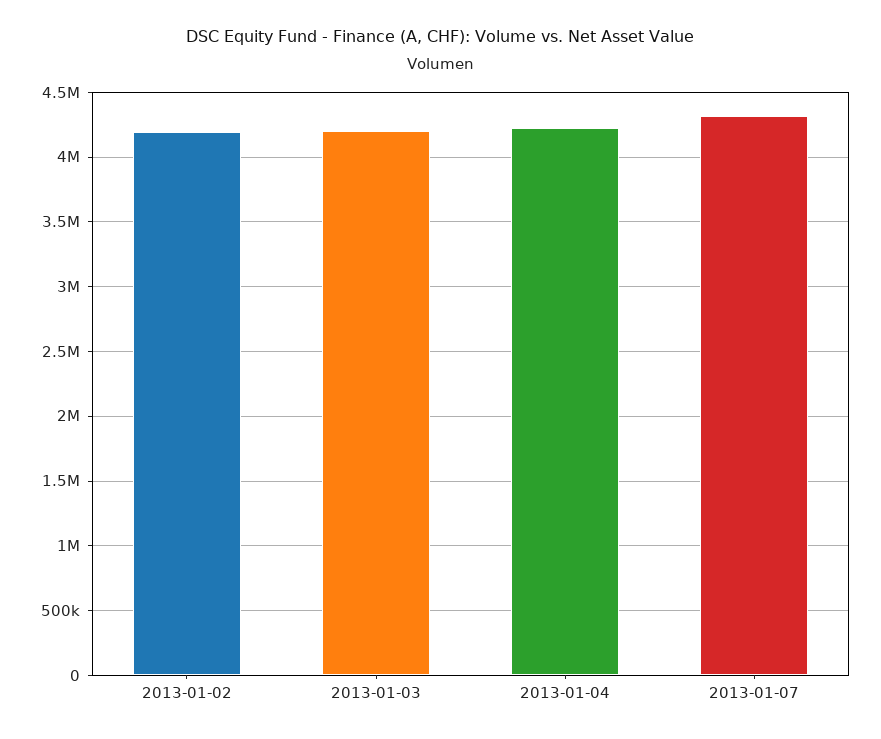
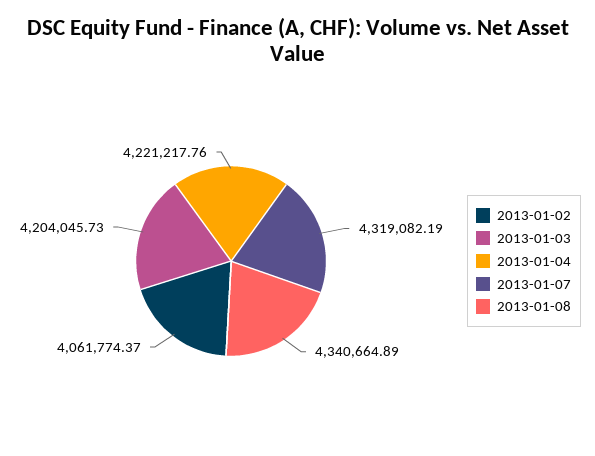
2013-01-02: 4200000 -> 4061774.37
2013-01-08: none -> 4340664.89

